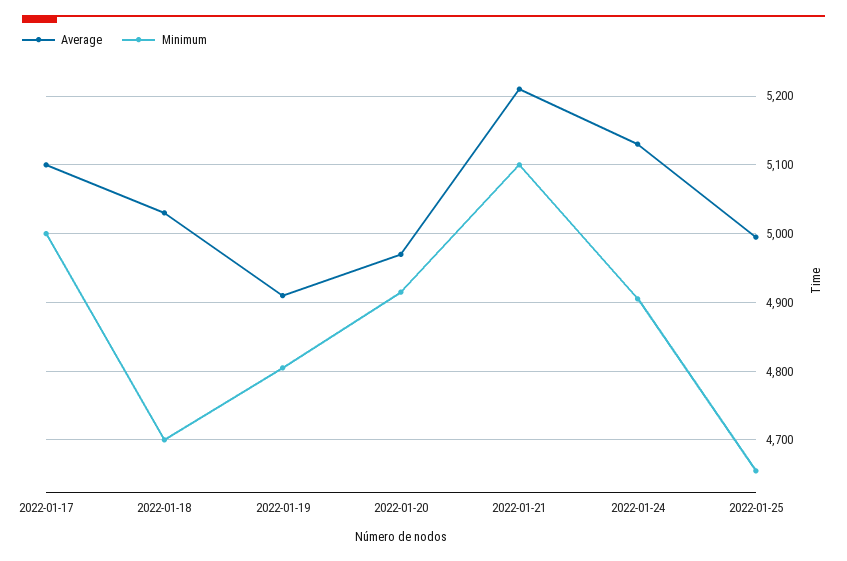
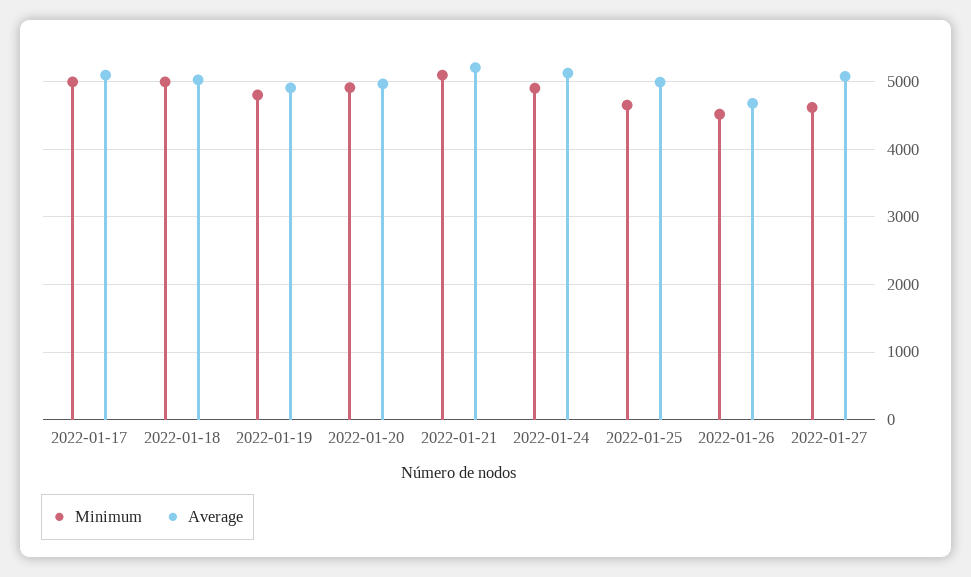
Minimum, 2022-01-18: 4700 -> 5000
Minimum, 2022-01-26: none -> 4500
Average, 2022-01-26: none -> 4700
Minimum, 2022-01-27: none -> 4600
Average, 2022-01-27: none -> 5100

